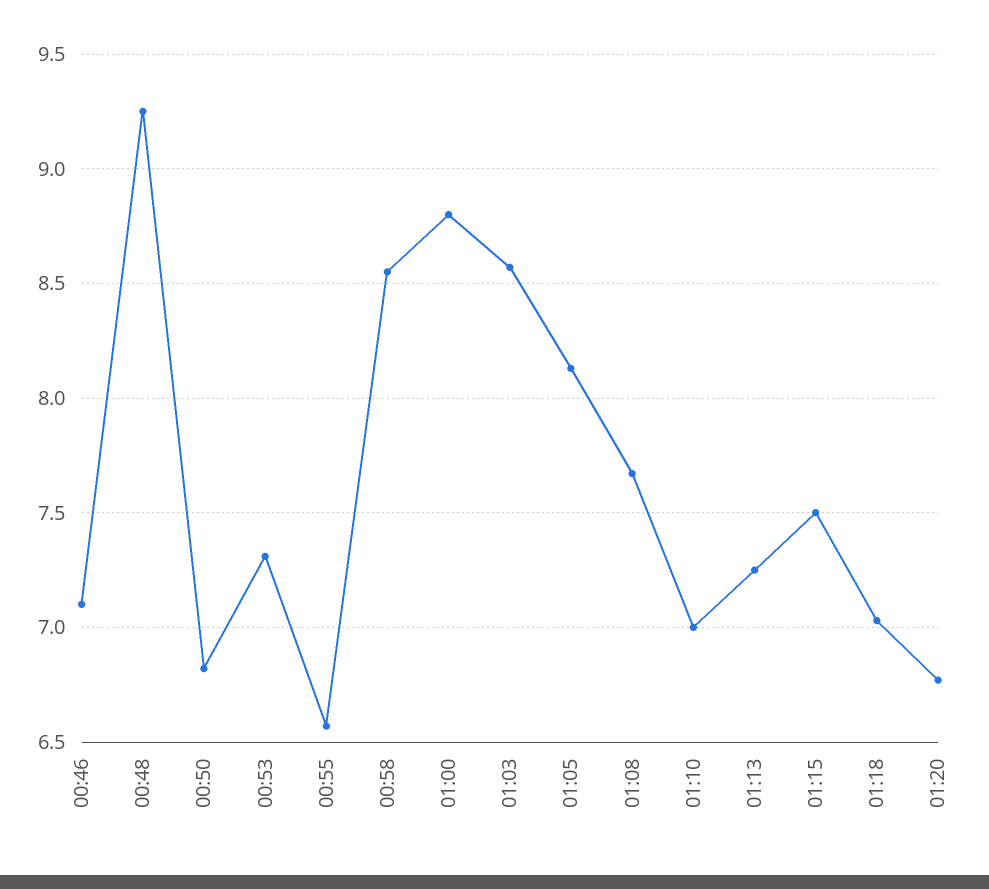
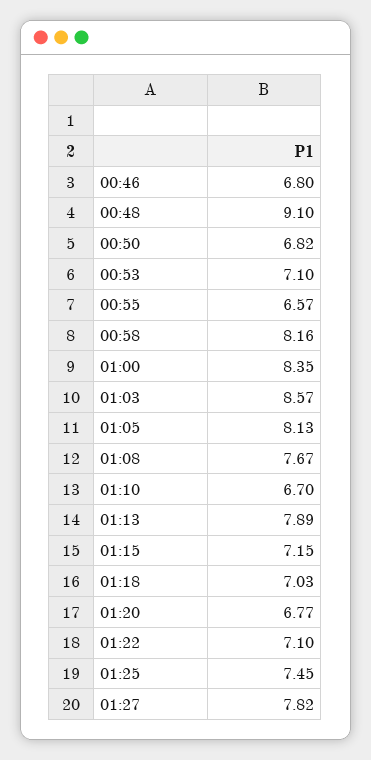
00:46: 7.1 -> 6.8
00:48: 9.25 -> 9.1
00:53: 7.3 -> 7.1
00:58: 8.55 -> 8.16
01:00: 8.8 -> 8.35
01:10: 7 -> 6.7
01:13: 7.25 -> 7.89
01:15: 7.5 -> 7.15
01:22: none -> 7.1
01:25: none -> 7.45
01:27: none -> 7.82

